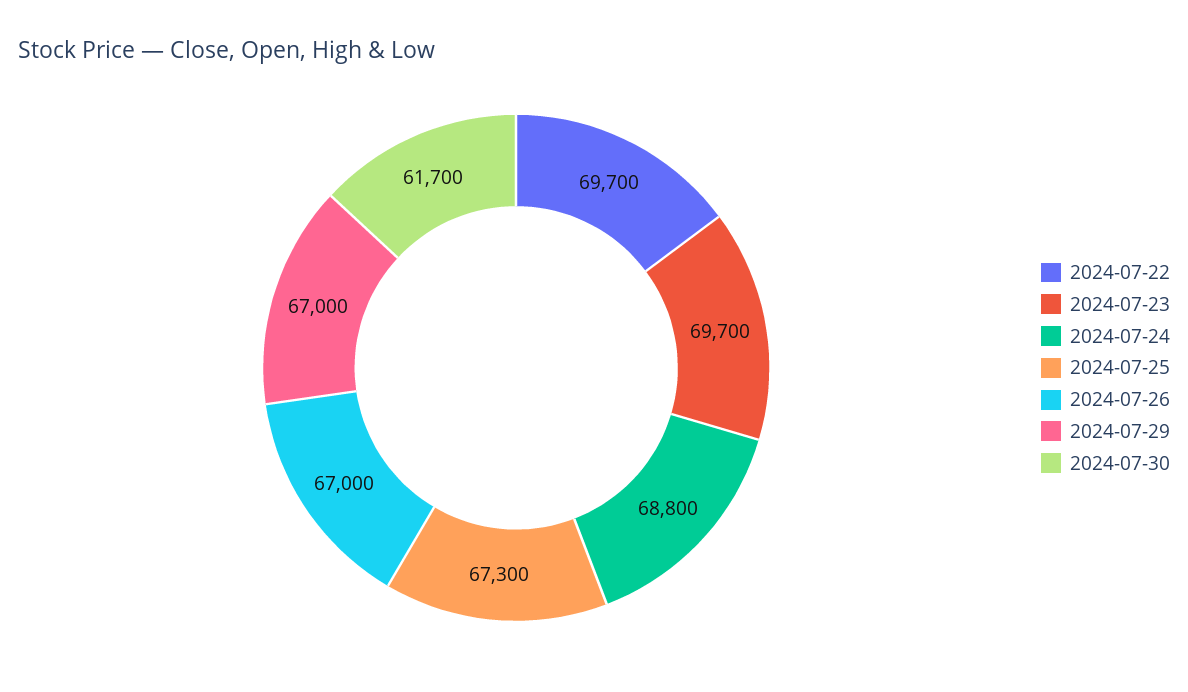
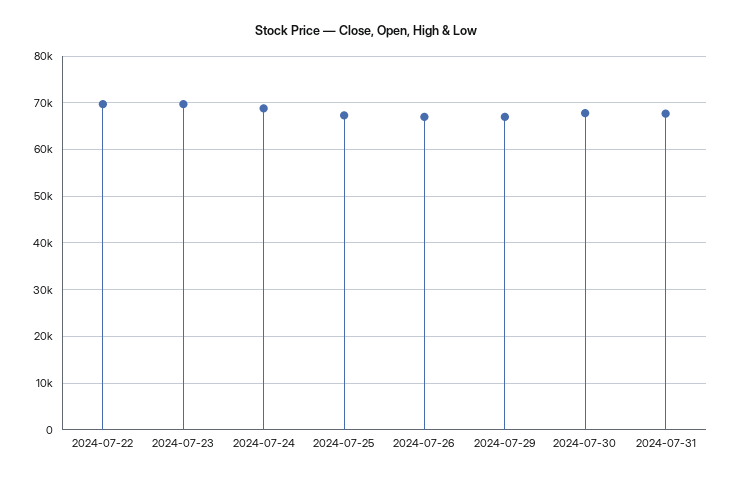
2024-07-30: 61700 -> 68000
2024-07-31: none -> 68000

